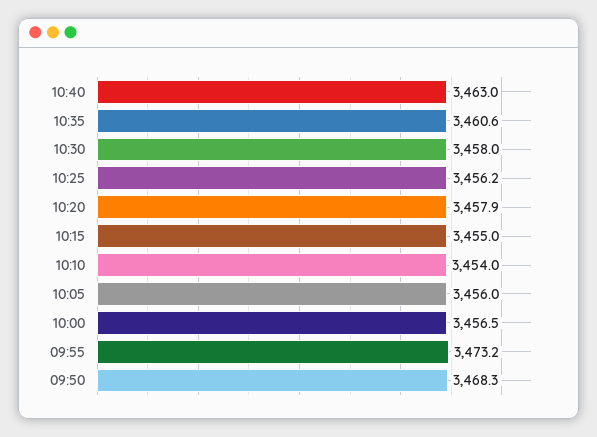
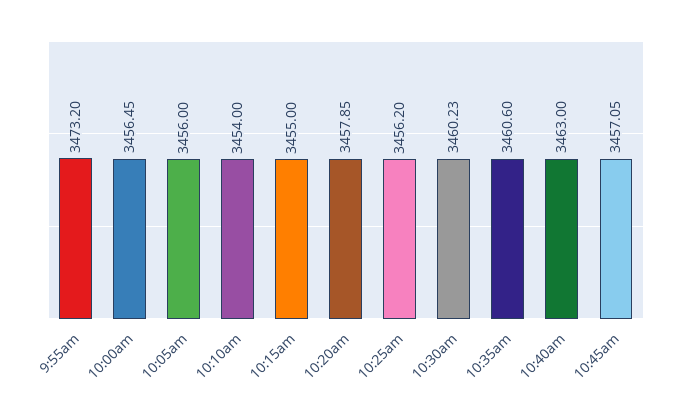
10:30: 3458 -> 3460.23
09:50: 3468.3 -> none
10:45am: none -> 3457.05

